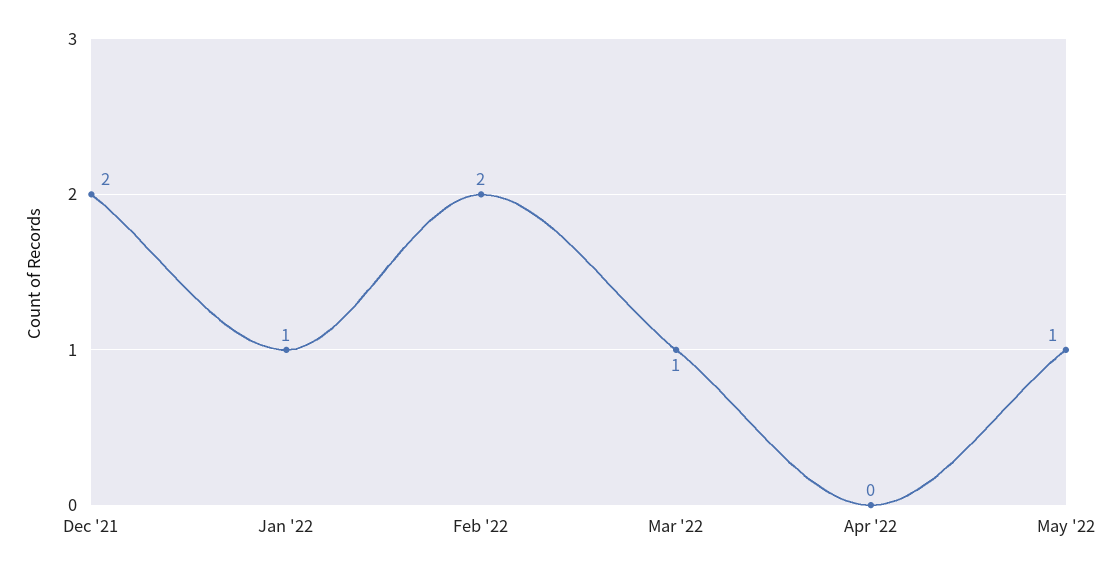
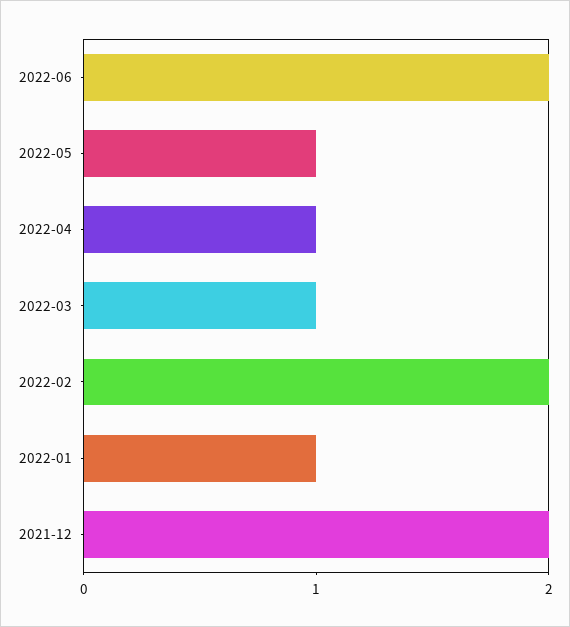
Apr '22: 0 -> 1
2022-06: none -> 2

